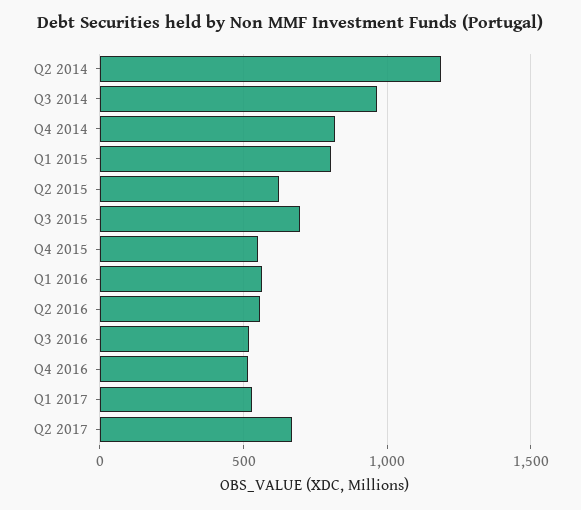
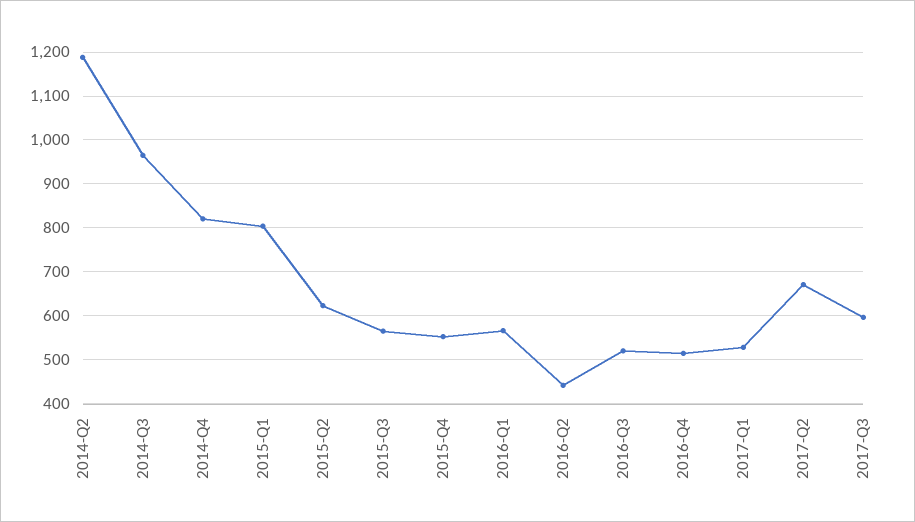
Q3 2015: 700 -> 560
Q2 2016: 550 -> 440
2017-Q3: none -> 600

